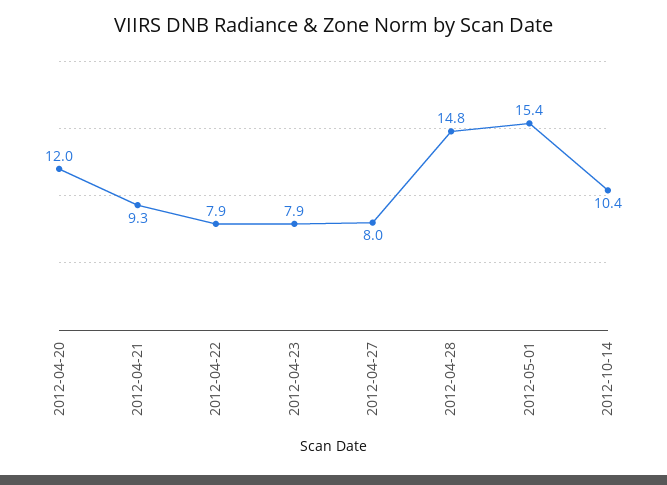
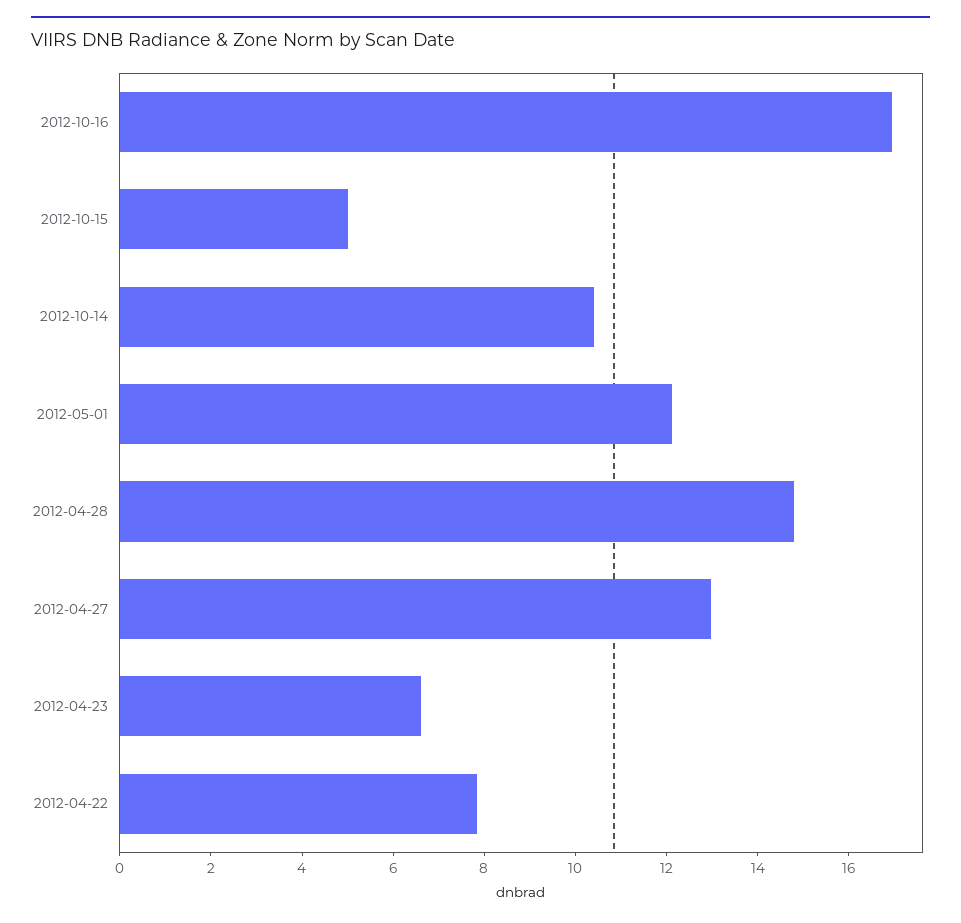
2012-04-20: 12 -> none
2012-04-21: 9.3 -> none
2012-04-23: 7.9 -> 6.5
2012-04-27: 8 -> 13
2012-05-01: 15.4 -> 12
2012-10-16: none -> 17
2012-10-15: none -> 5

